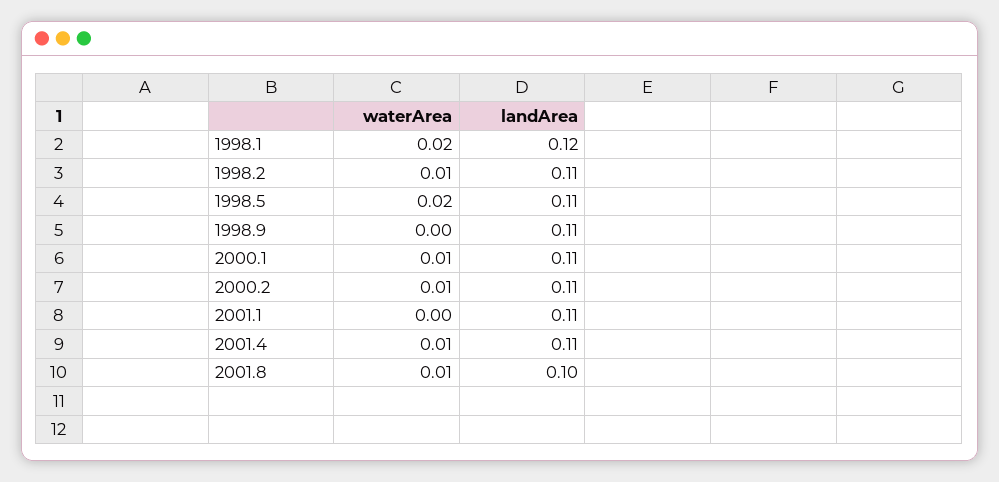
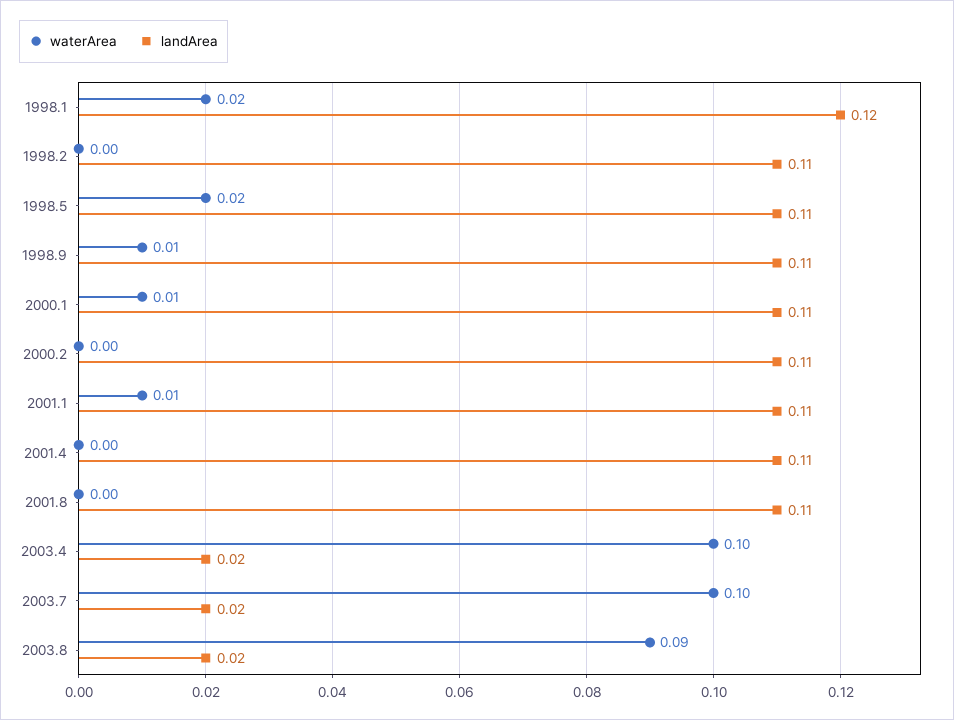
waterArea, 1998.2: 0.01 -> 0
waterArea, 1998.9: 0 -> 0.01
waterArea, 2000.2: 0.01 -> 0
waterArea, 2001.1: 0 -> 0.01
waterArea, 2001.4: 0.01 -> 0
waterArea, 2001.8: 0.01 -> 0
landArea, 2001.8: 0.1 -> 0.11
waterArea, 2003.4: none -> 0.1
landArea, 2003.4: none -> 0.02
waterArea, 2003.7: none -> 0.1
landArea, 2003.7: none -> 0.02
waterArea, 2003.8: none -> 0.09
landArea, 2003.8: none -> 0.02

